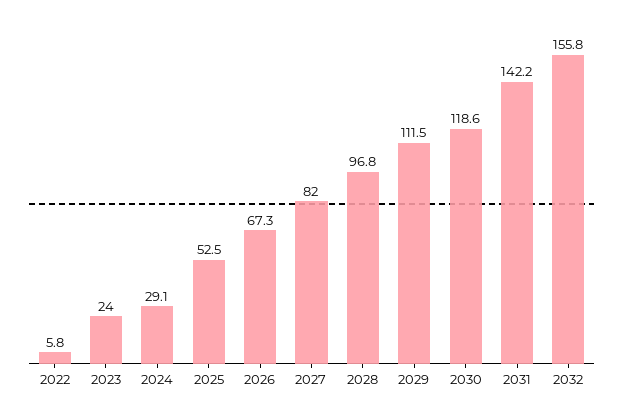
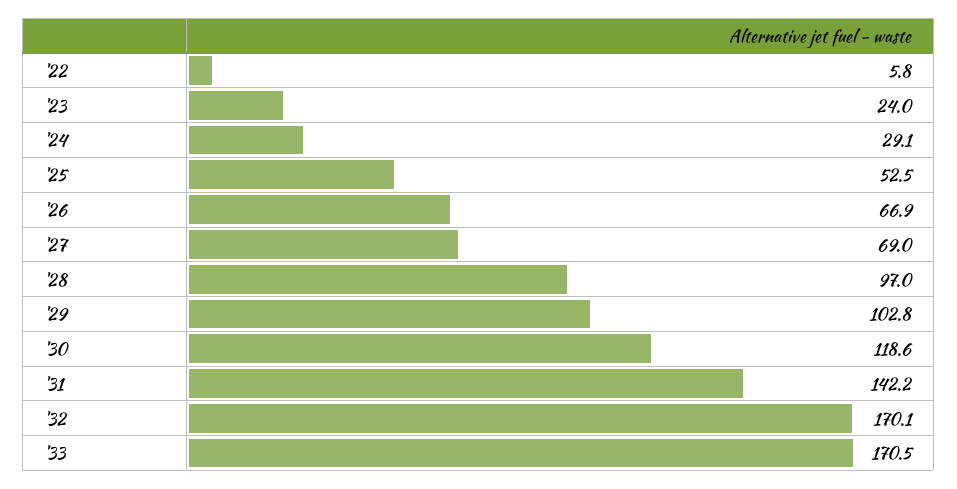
2026: 67.3 -> 66.9
2027: 82 -> 69
2028: 96.8 -> 97
2029: 111.5 -> 102.8
2032: 155.8 -> 170.1
'33: none -> 170.5

